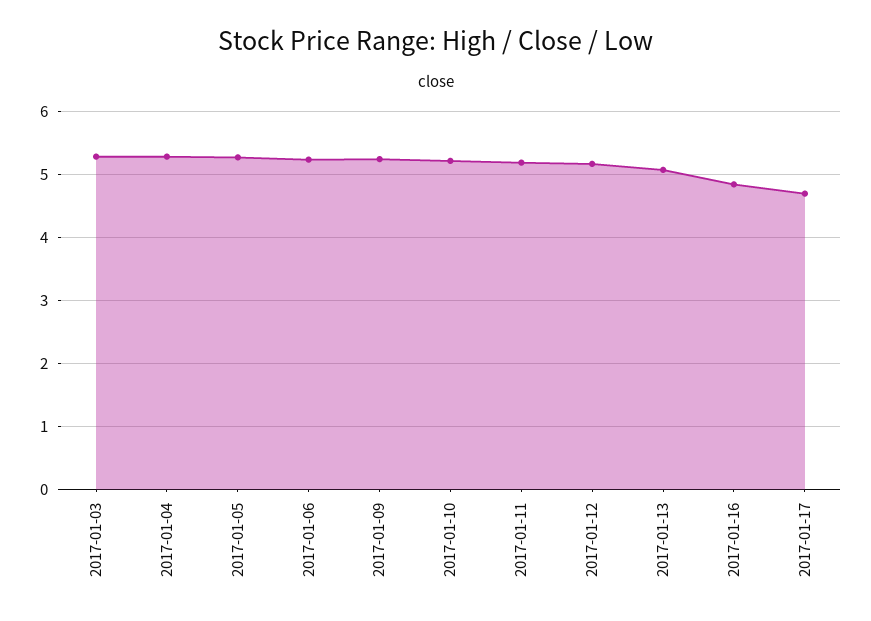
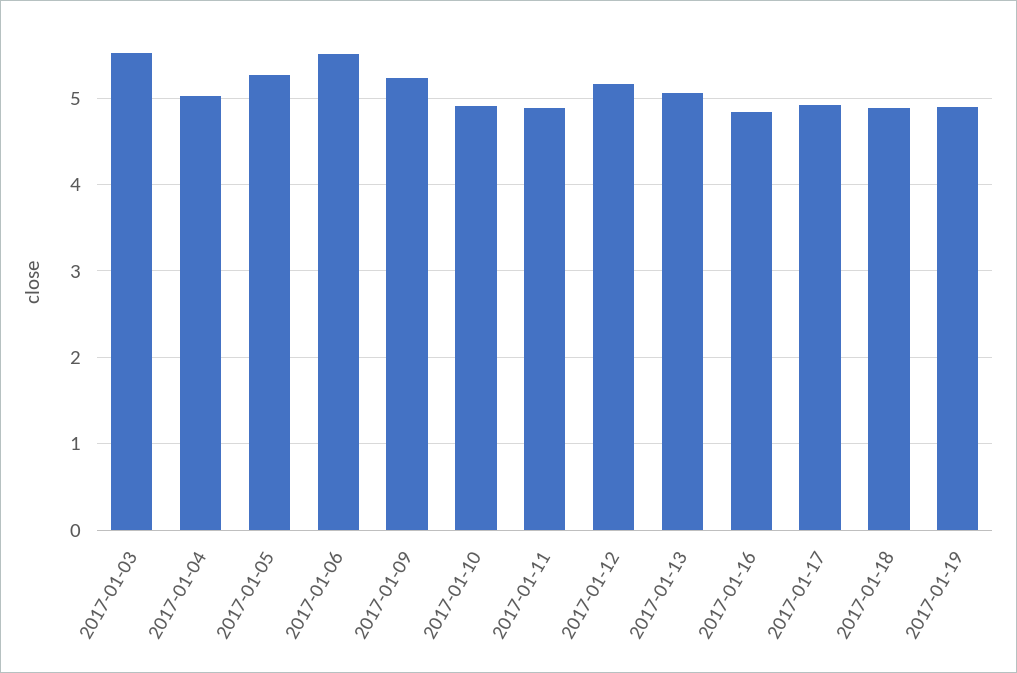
2017-01-03: 5.3 -> 5.5
2017-01-04: 5.3 -> 5
2017-01-06: 5.2 -> 5.5
2017-01-10: 5.2 -> 4.9
2017-01-11: 5.2 -> 4.9
2017-01-17: 4.7 -> 4.9
2017-01-18: none -> 4.9
2017-01-19: none -> 4.9

